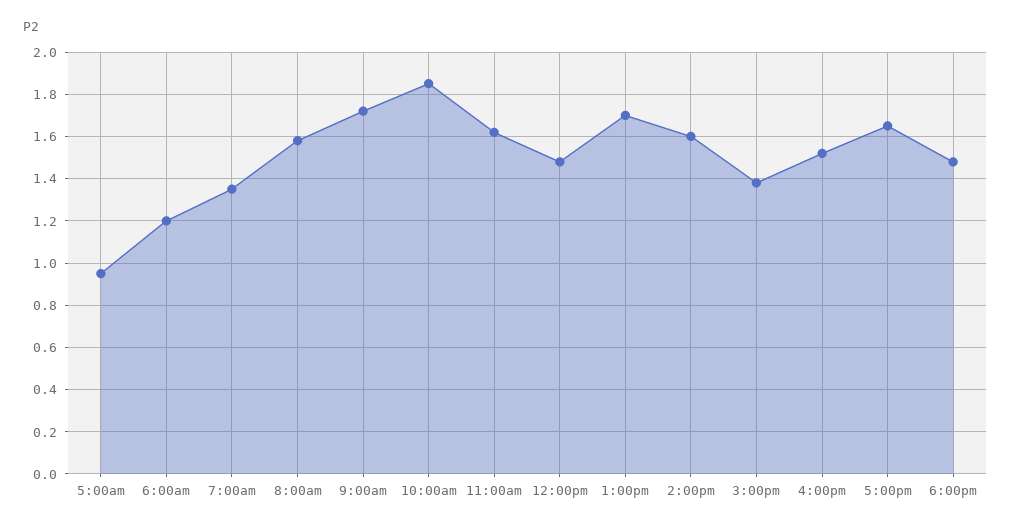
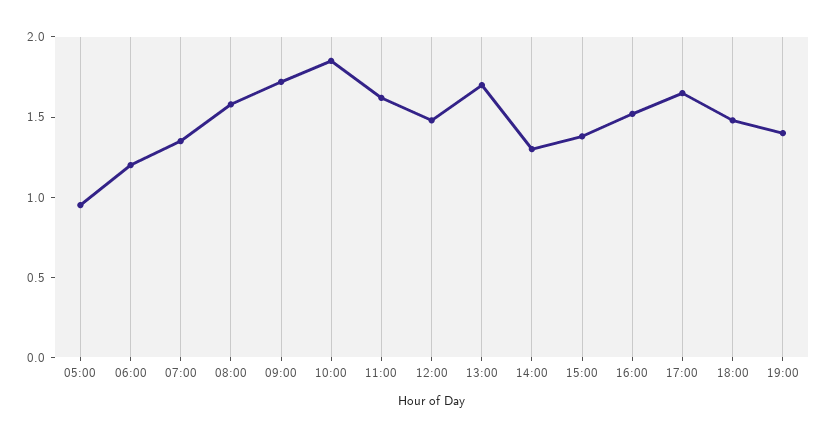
2:00pm: 1.6 -> 1.3
19:00: none -> 1.4

